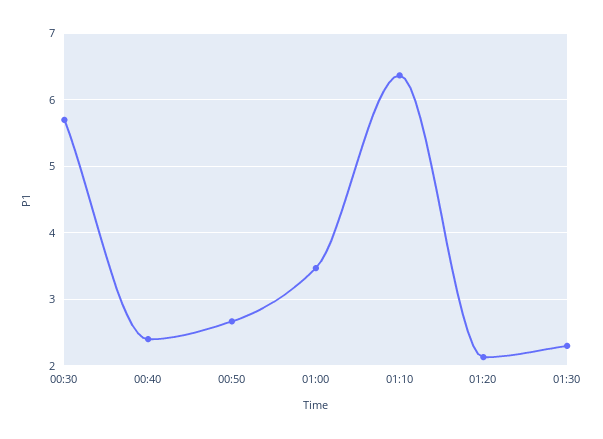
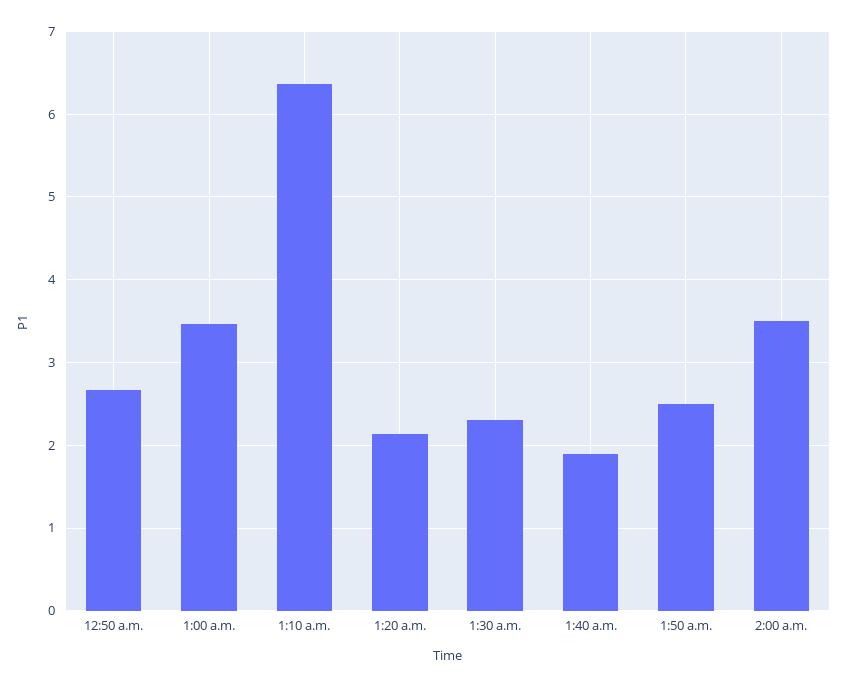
00:30: 5.7 -> none
00:40: 2.4 -> none
1:40 a.m.: none -> 1.9
1:50 a.m.: none -> 2.5
2:00 a.m.: none -> 3.5

